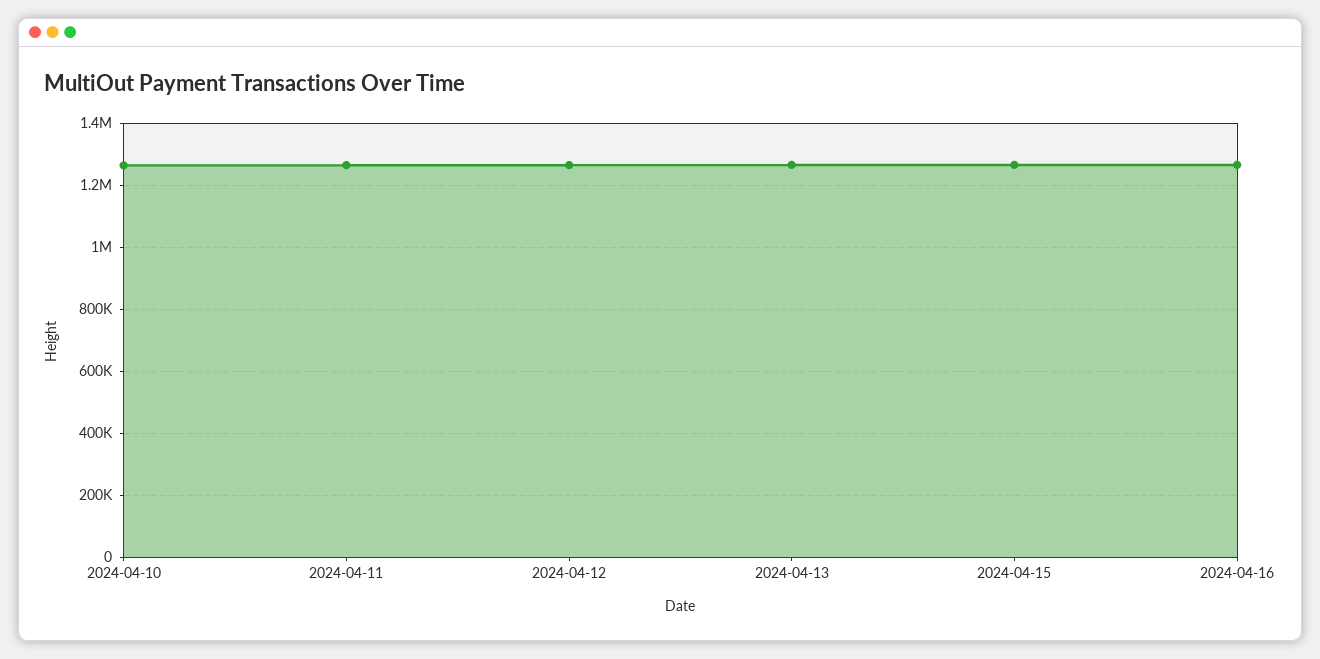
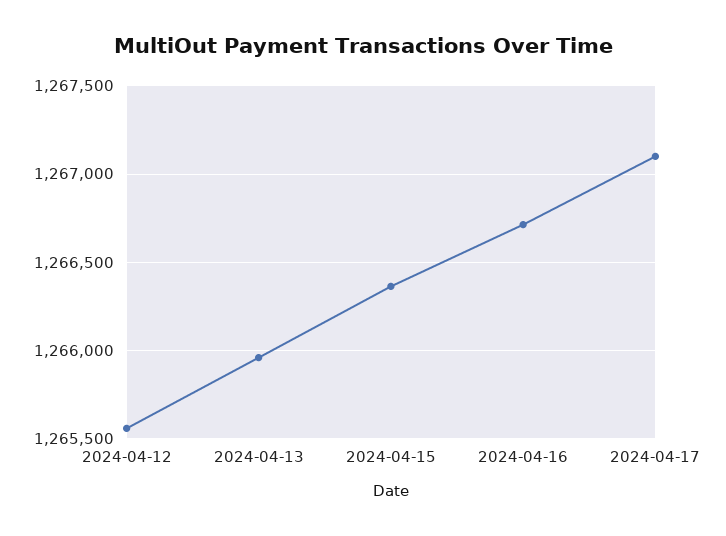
2024-04-10: 1260000 -> none
2024-04-11: 1260000 -> none
2024-04-17: none -> 1267100

